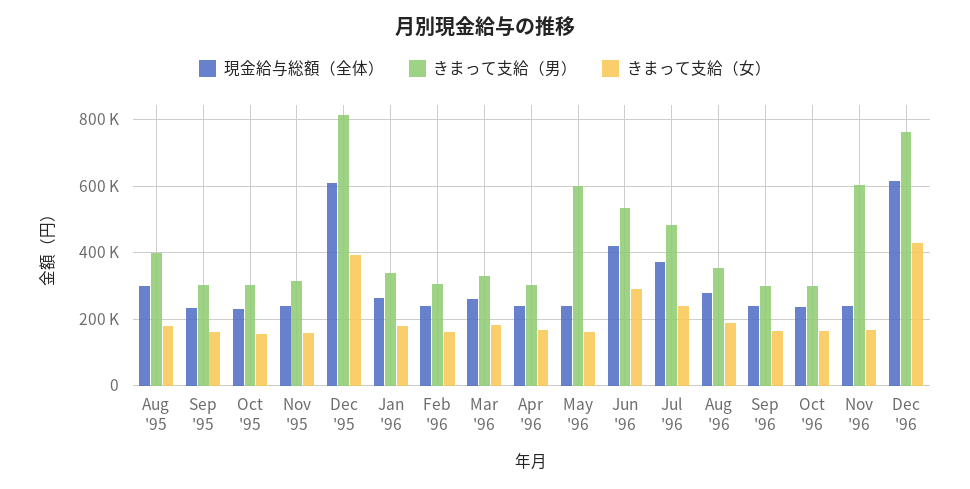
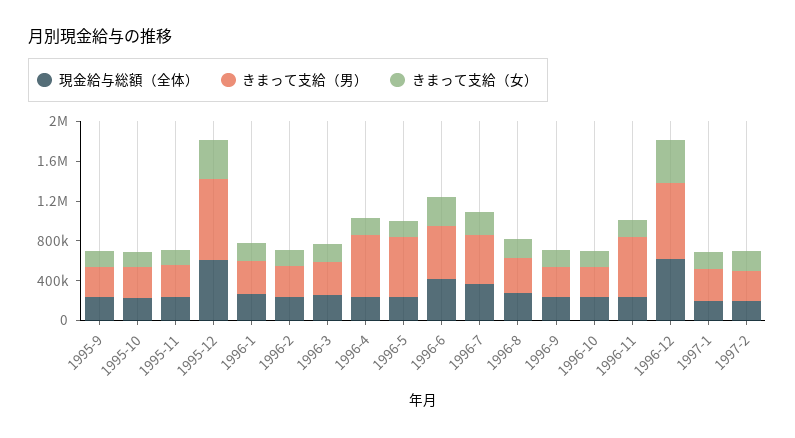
現金給与総額（全体）, Aug '95: 300000 -> none
きまって支給（男）, Aug '95: 400000 -> none
きまって支給（女）, Aug '95: 180000 -> none
きまって支給（男）, Apr '96: 300000 -> 600000
現金給与総額（全体）, 1997-1: none -> 200000
きまって支給（男）, 1997-1: none -> 300000
きまって支給（女）, 1997-1: none -> 200000
現金給与総額（全体）, 1997-2: none -> 200000
きまって支給（男）, 1997-2: none -> 300000
きまって支給（女）, 1997-2: none -> 200000

